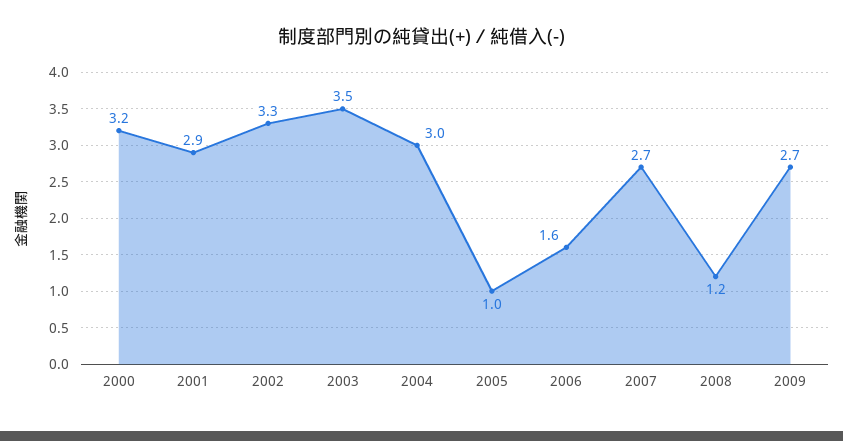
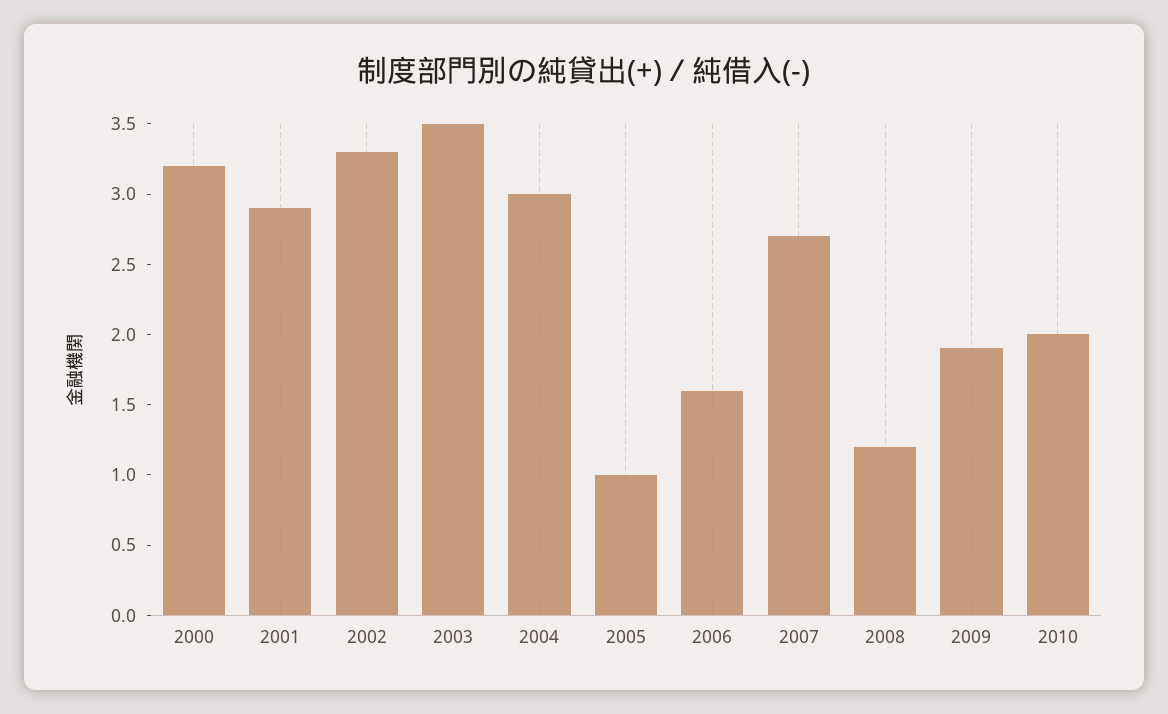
2009: 2.7 -> 1.9
2010: none -> 2

